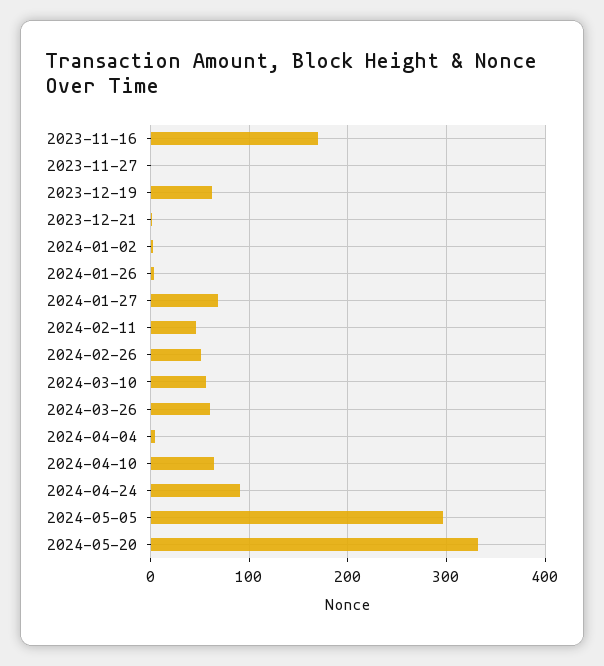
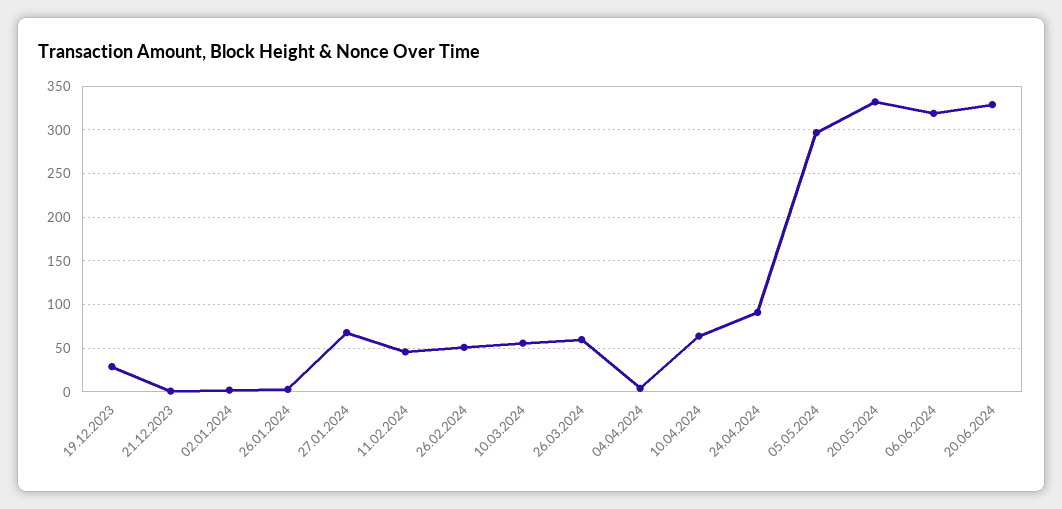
2023-11-16: 170 -> none
2023-11-27: 0 -> none
2023-12-19: 60 -> 30
06.06.2024: none -> 320
20.06.2024: none -> 330

